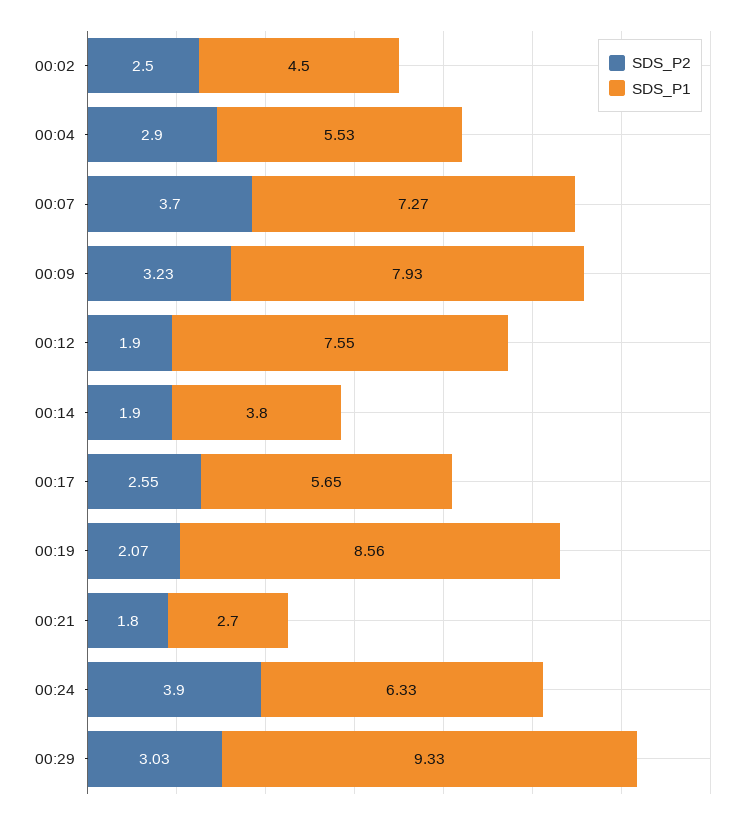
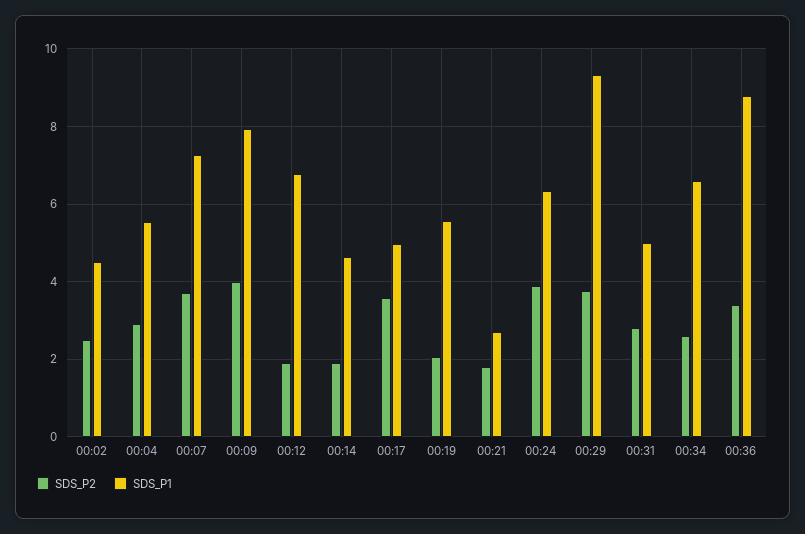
SDS_P2, 00:09: 3.23 -> 4
SDS_P1, 00:12: 7.55 -> 6.8
SDS_P1, 00:14: 3.8 -> 4.6
SDS_P2, 00:17: 2.55 -> 3.6
SDS_P1, 00:17: 5.65 -> 5
SDS_P1, 00:19: 8.56 -> 5.6
SDS_P2, 00:29: 3.03 -> 3.8
SDS_P2, 00:31: none -> 2.8
SDS_P1, 00:31: none -> 5
SDS_P2, 00:34: none -> 2.6
SDS_P1, 00:34: none -> 6.6
SDS_P2, 00:36: none -> 3.4
SDS_P1, 00:36: none -> 8.8

